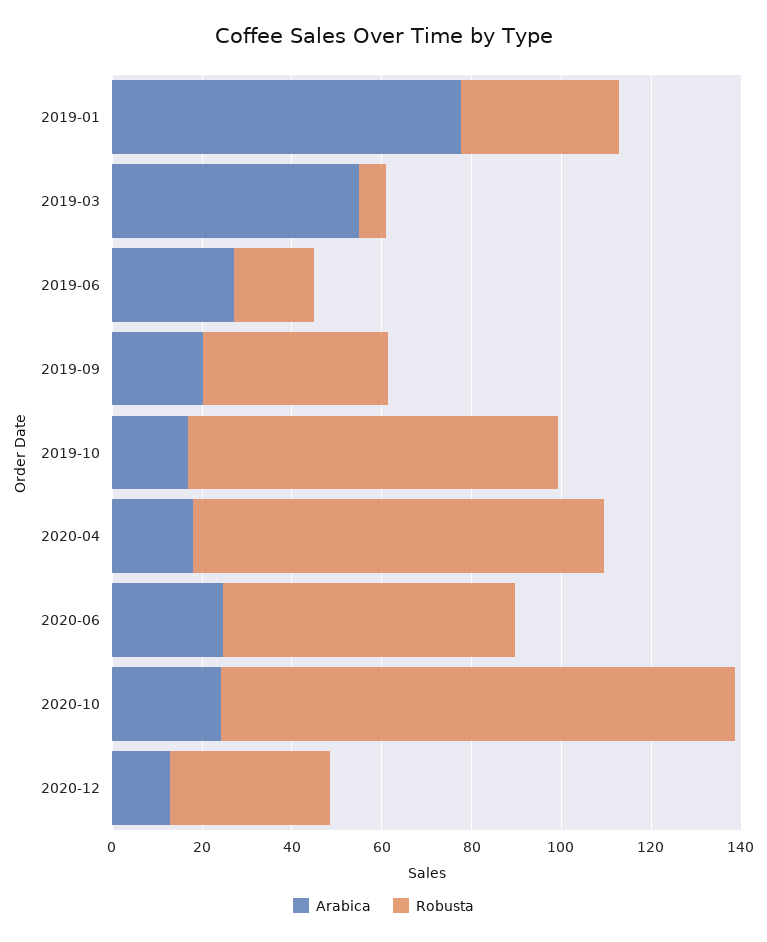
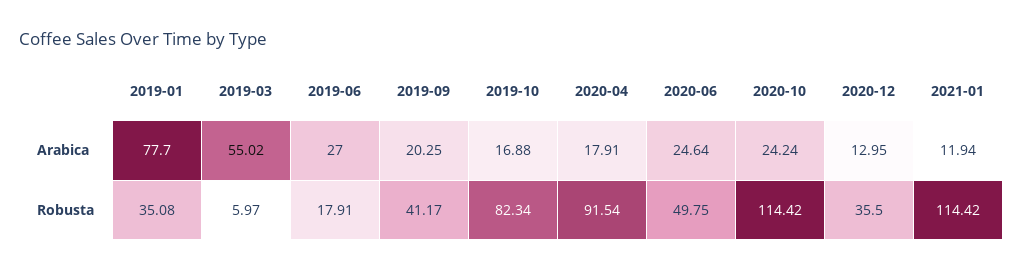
Robusta, 2020-06: 65 -> 49.75
Arabica, 2021-01: none -> 11.94
Robusta, 2021-01: none -> 114.42

